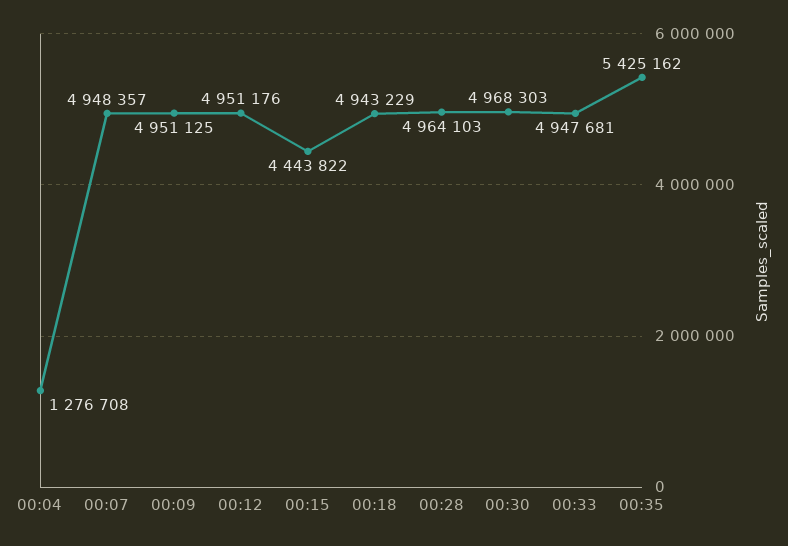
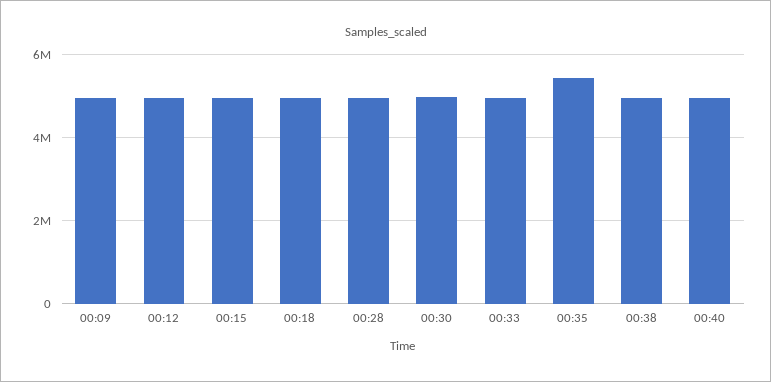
00:04: 1276708 -> none
00:07: 4948357 -> none
00:15: 4443822 -> 5000000
00:38: none -> 5000000
00:40: none -> 5000000

